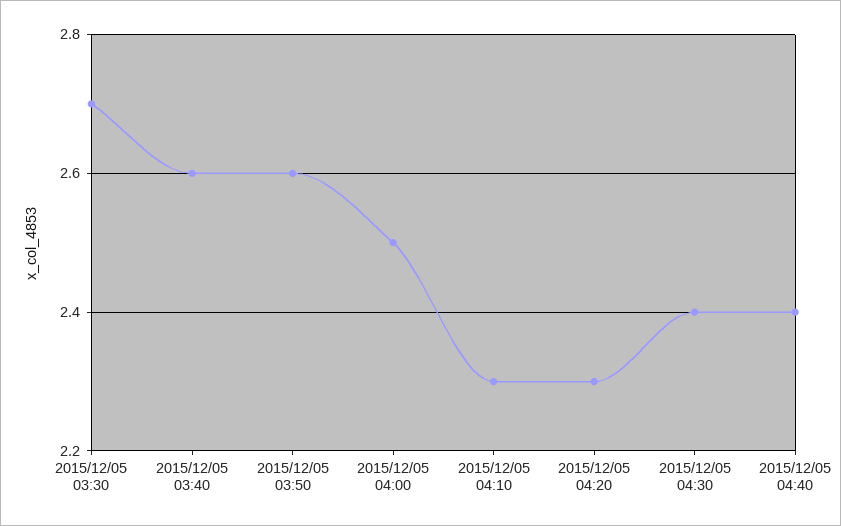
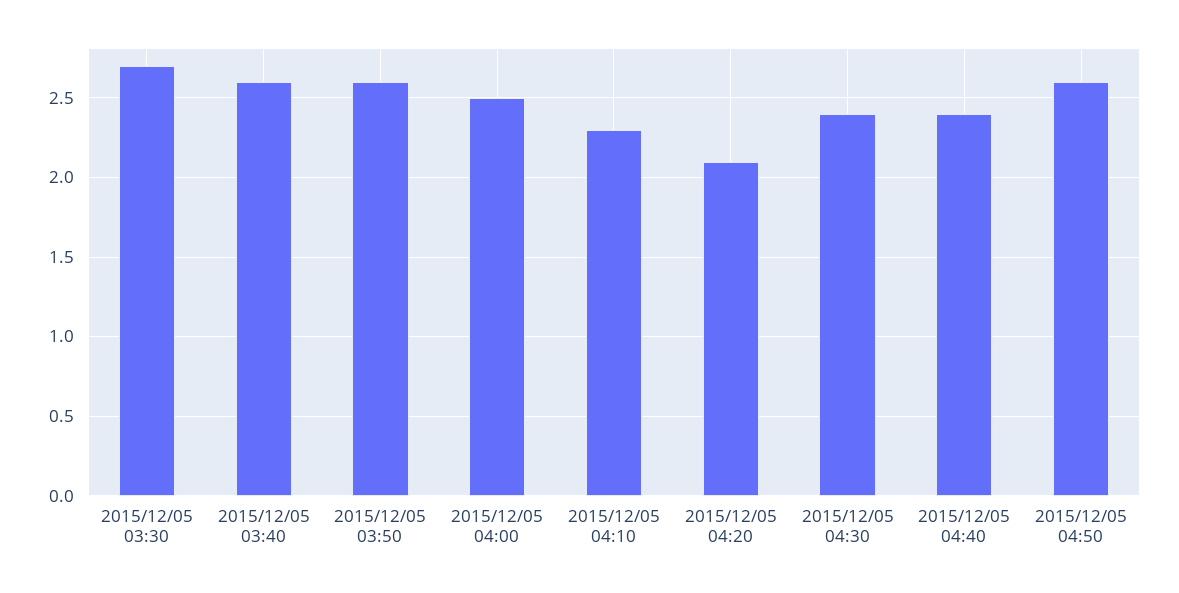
2015/12/05 04:20: 2.3 -> 2.1
2015/12/05 04:50: none -> 2.6

